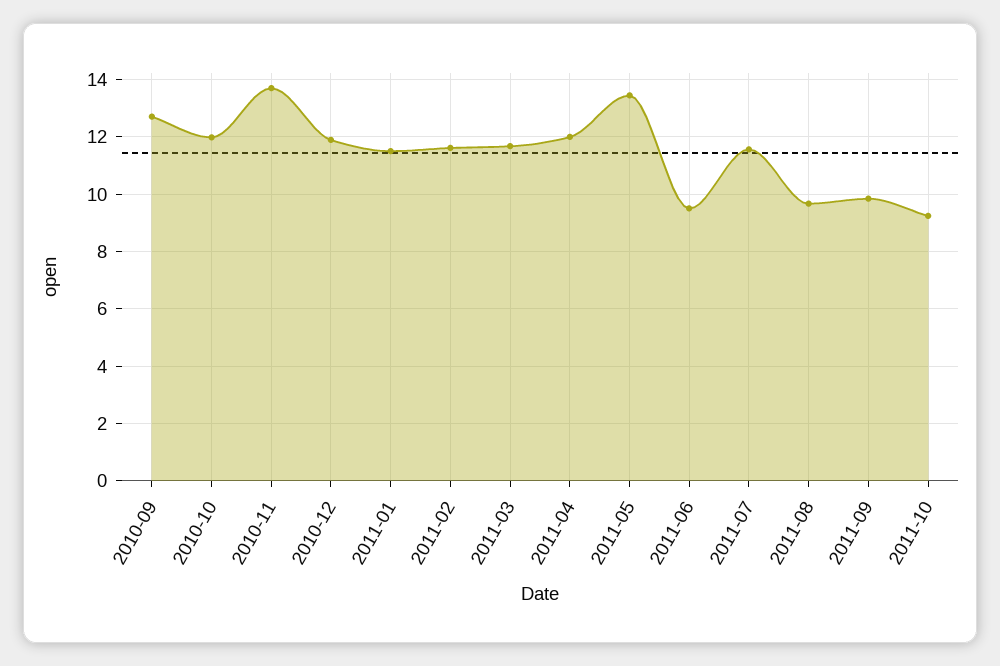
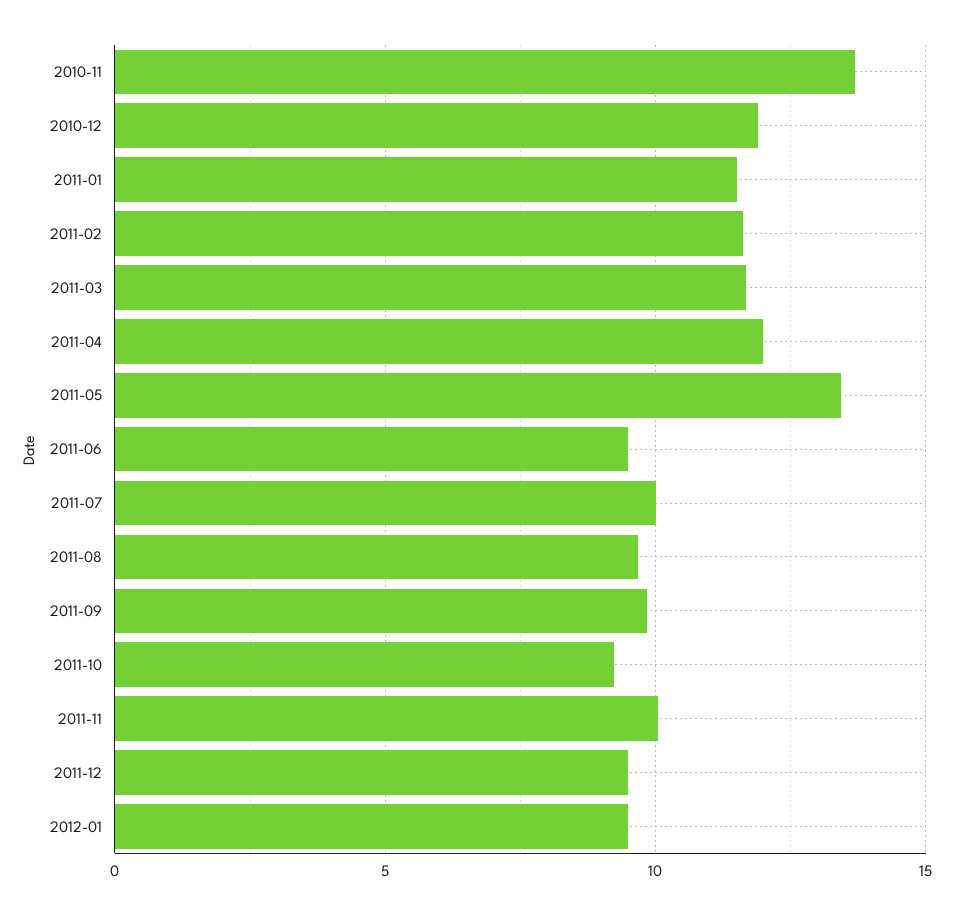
2010-09: 12.75 -> none
2010-10: 12 -> none
2011-07: 11.5 -> 10
2011-11: none -> 10
2011-12: none -> 9.5
2012-01: none -> 9.5

